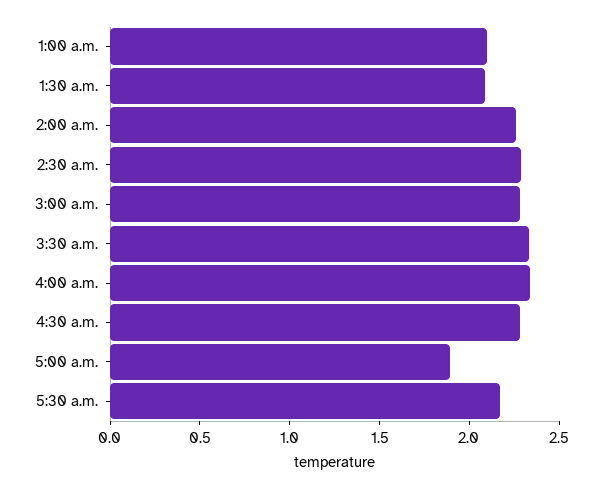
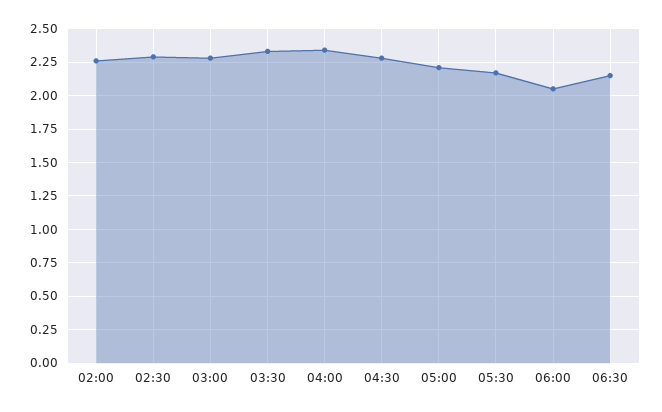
1:00 a.m.: 2.1 -> none
1:30 a.m.: 2.1 -> none
5:00 a.m.: 1.9 -> 2.2
06:00: none -> 2.05
06:30: none -> 2.15

